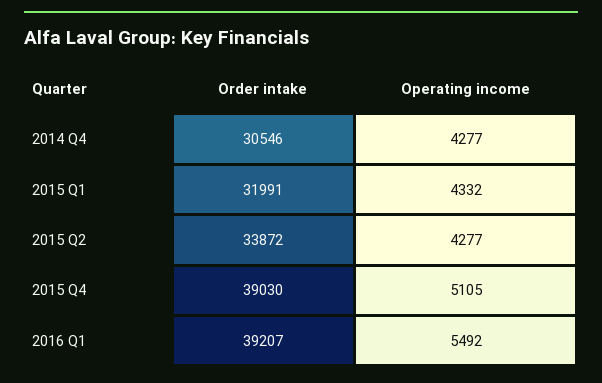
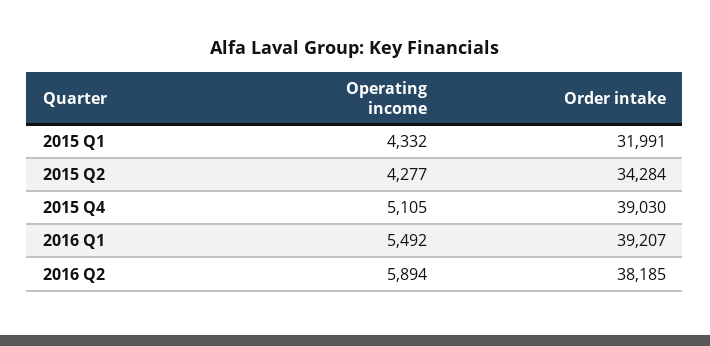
Order intake, 2014 Q4: 30546 -> none
Operating income, 2014 Q4: 4277 -> none
Order intake, 2015 Q2: 33872 -> 34284
Operating income, 2016 Q2: none -> 5894
Order intake, 2016 Q2: none -> 38185

